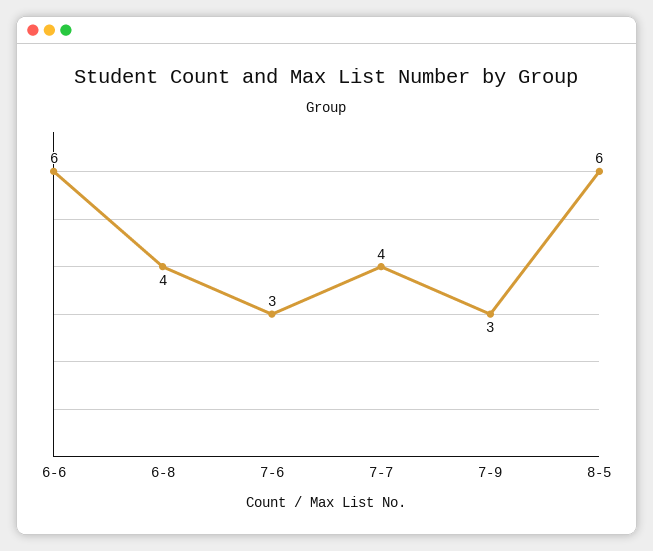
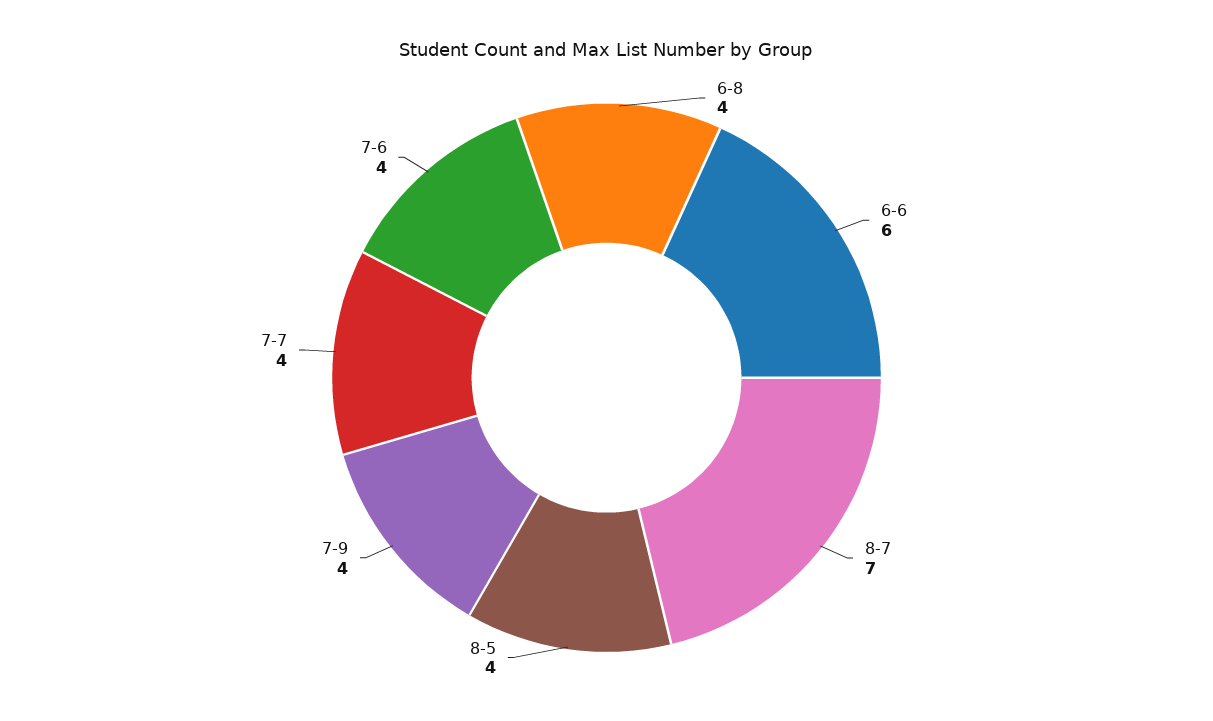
7-6: 3 -> 4
7-9: 3 -> 4
8-5: 6 -> 4
8-7: none -> 7

